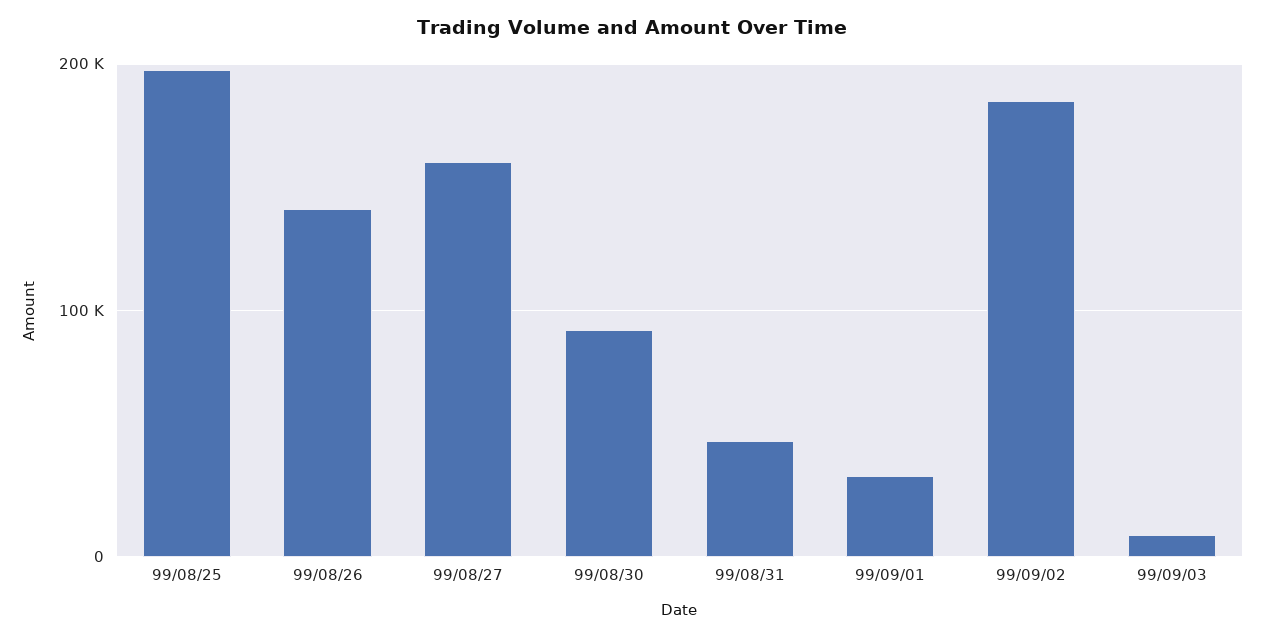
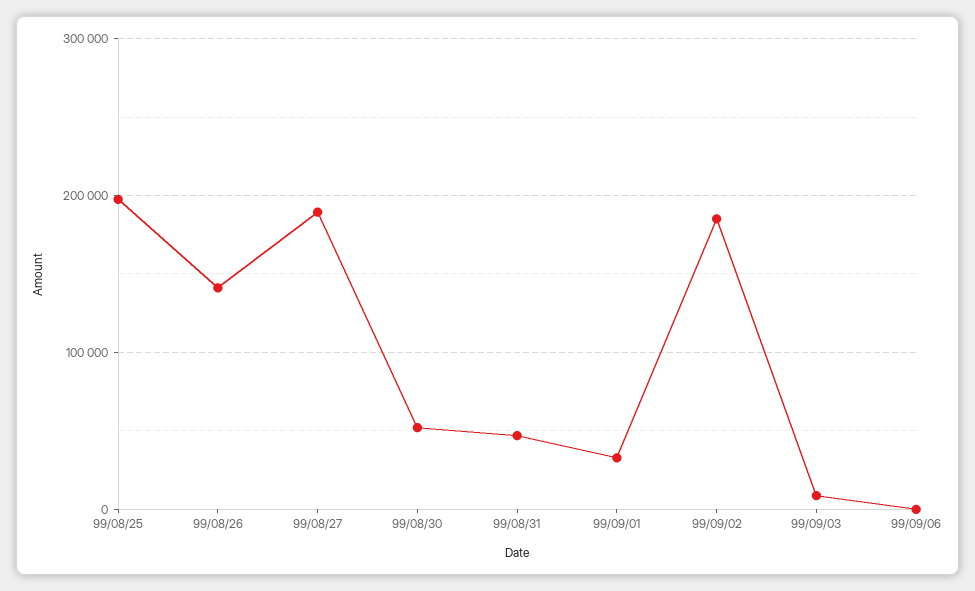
99/08/27: 160000 -> 190000
99/08/30: 90000 -> 50000
99/09/06: none -> 0

